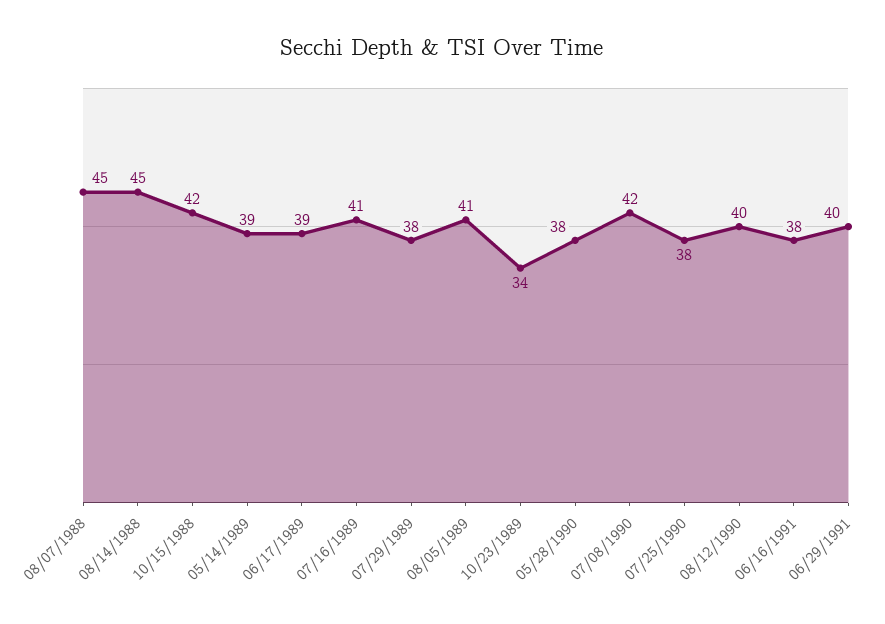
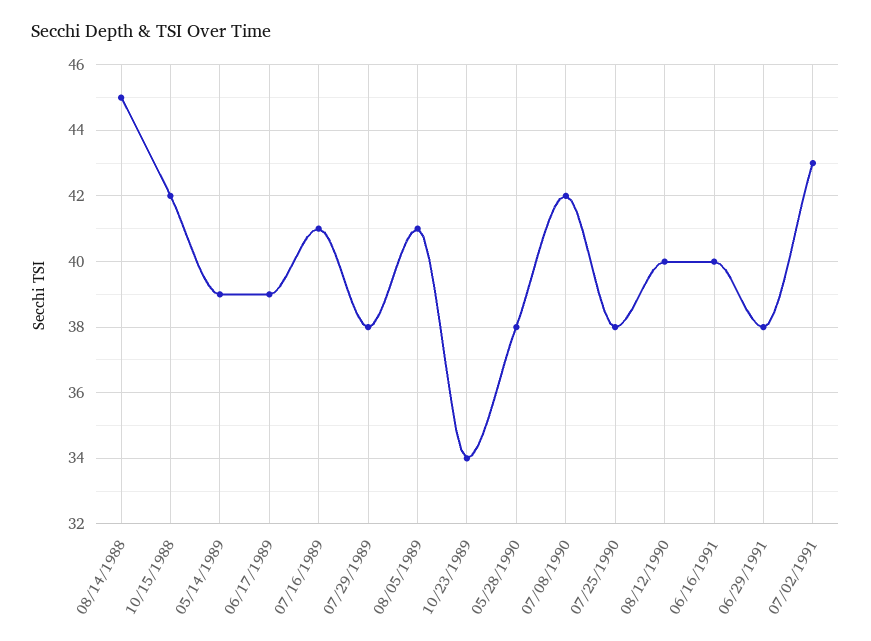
08/07/1988: 45 -> none
06/16/1991: 38 -> 40
06/29/1991: 40 -> 38
07/02/1991: none -> 43

